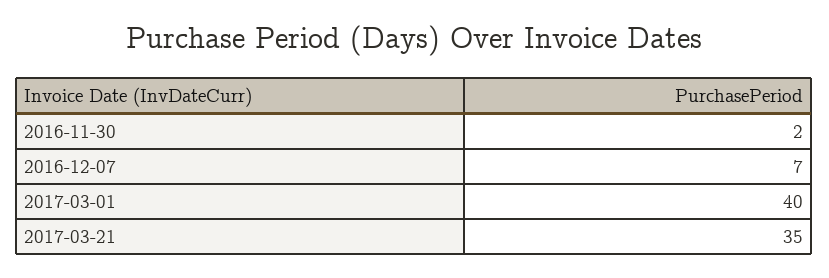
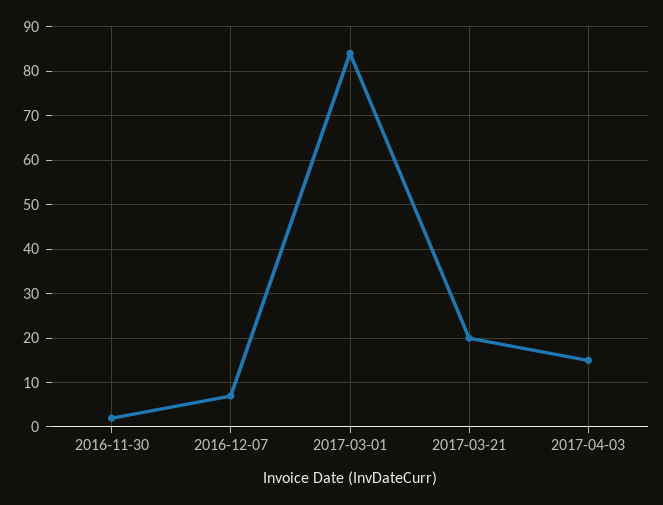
2017-03-01: 40 -> 85
2017-03-21: 35 -> 20
2017-04-03: none -> 15

